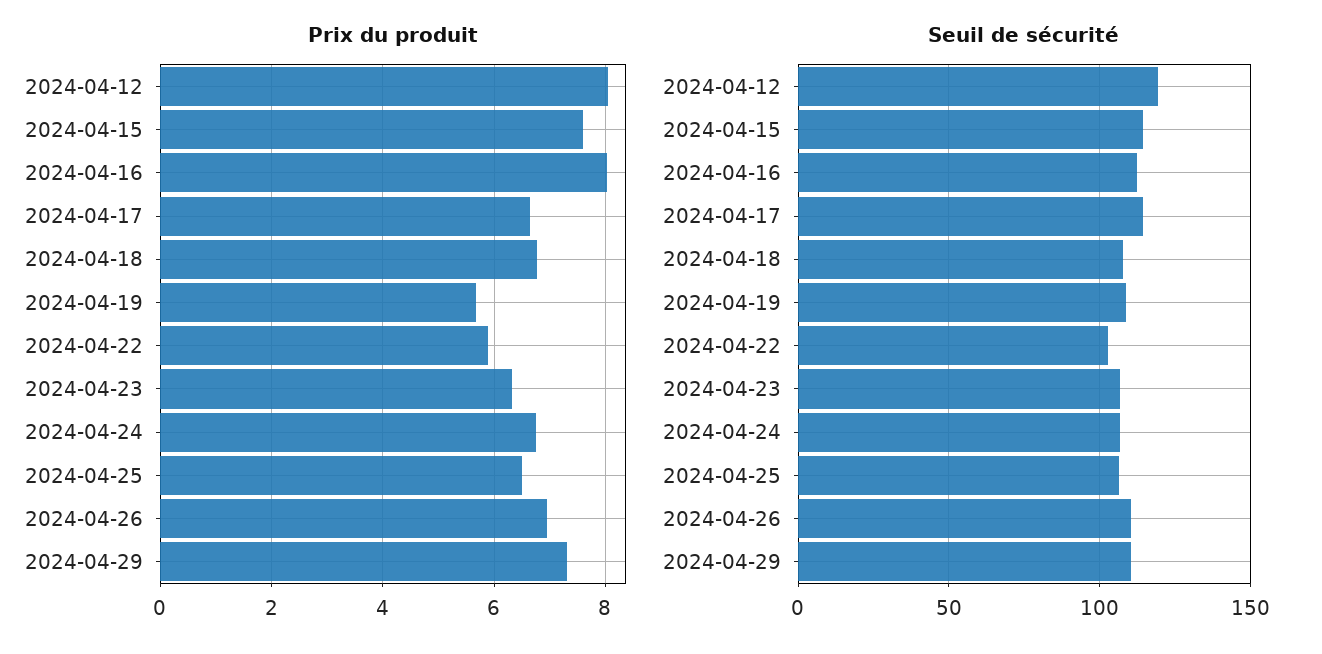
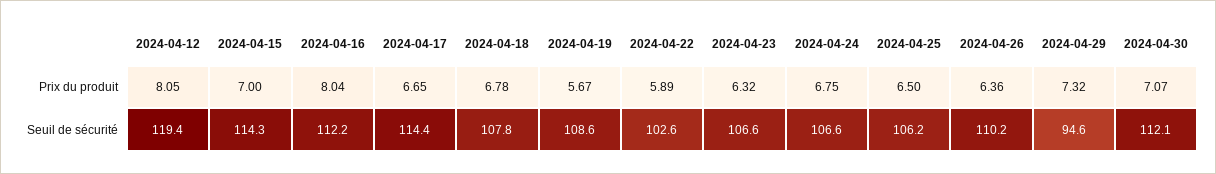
Prix du produit, 2024-04-15: 7.6 -> 7
Prix du produit, 2024-04-26: 7 -> 6.36
Seuil de sécurité, 2024-04-29: 110 -> 94.6
Prix du produit, 2024-04-30: none -> 7.07
Seuil de sécurité, 2024-04-30: none -> 112.1

